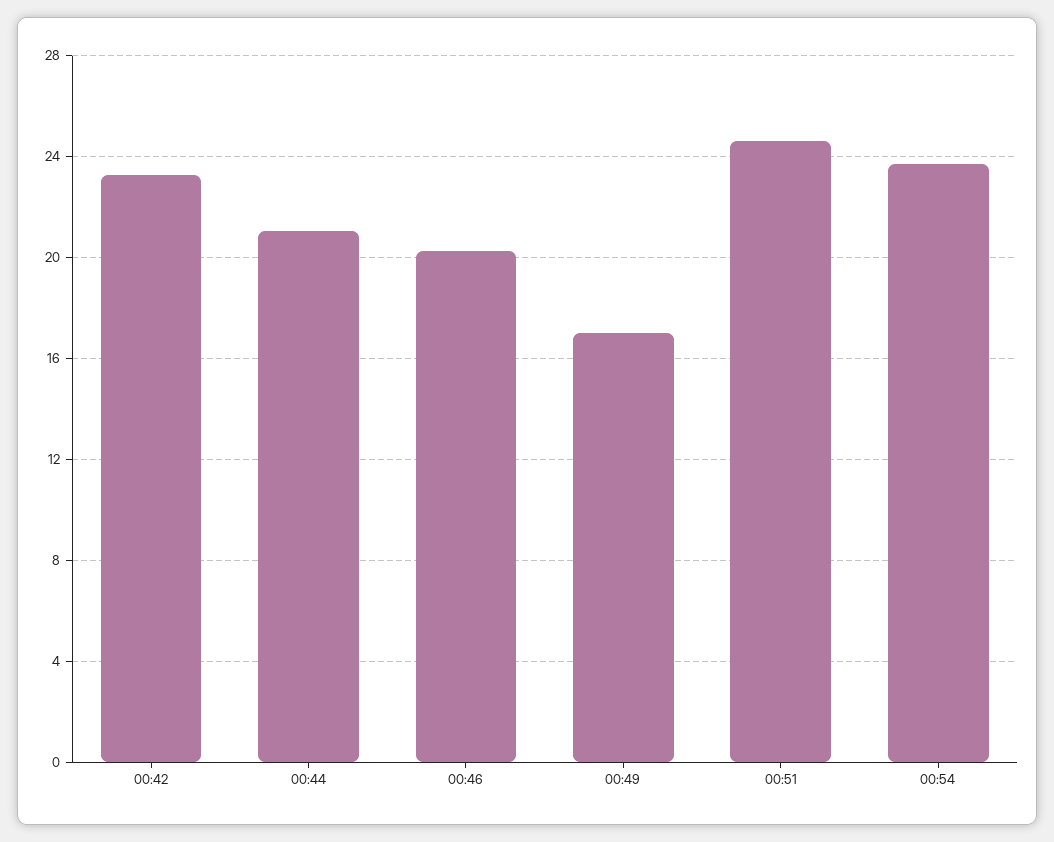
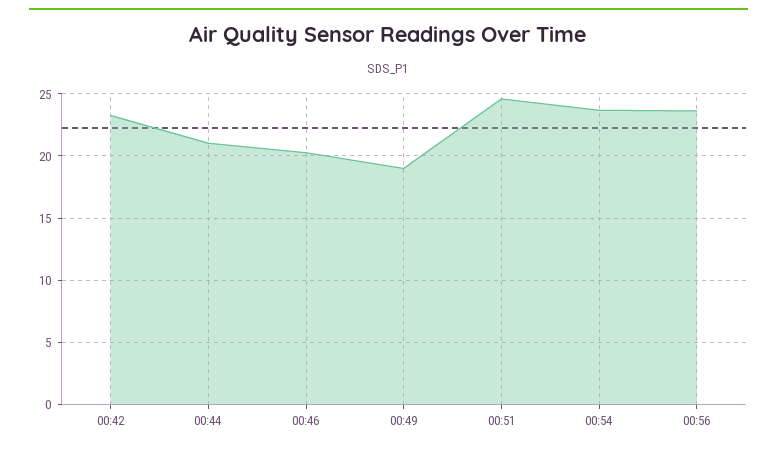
00:49: 17 -> 19
00:56: none -> 23.5

